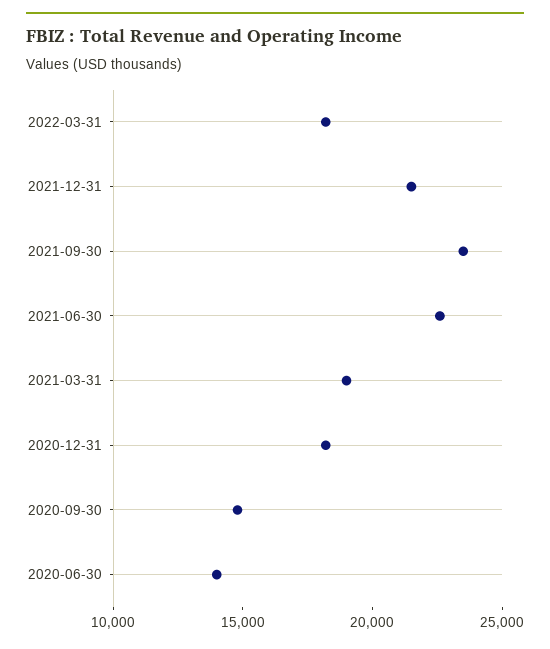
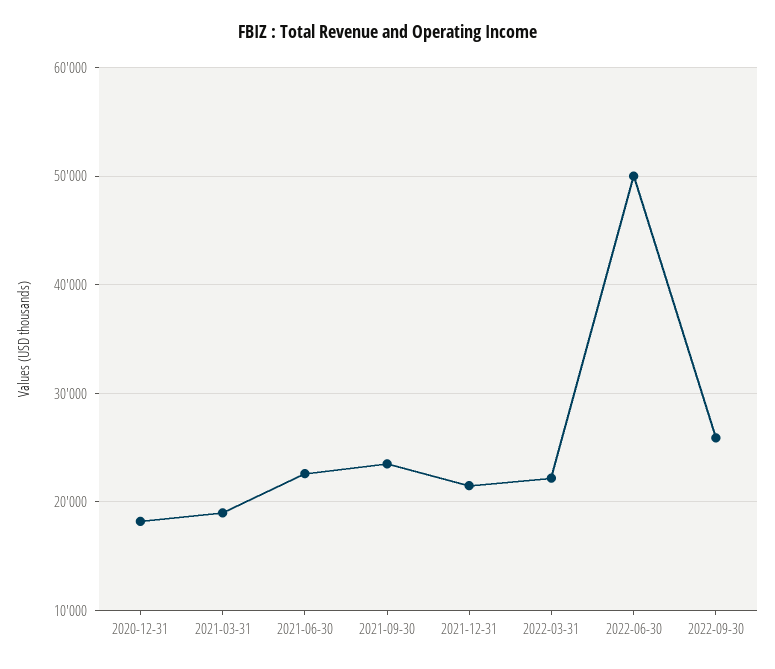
2022-03-31: 18000 -> 22000
2020-09-30: 15000 -> none
2020-06-30: 14000 -> none
2022-06-30: none -> 50000
2022-09-30: none -> 26000

